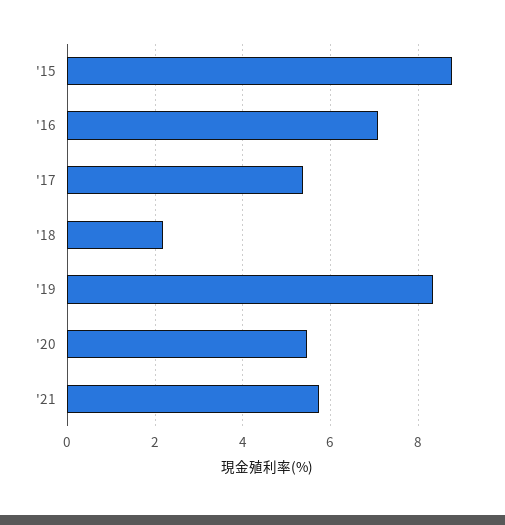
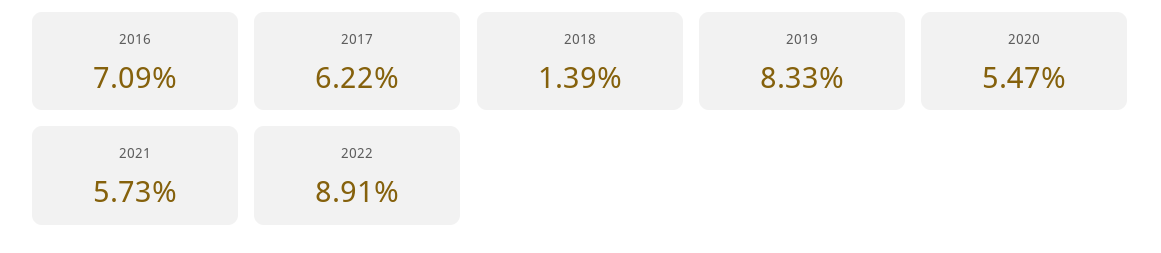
'15: 8.8 -> none
'17: 5.4 -> 6.22
'18: 2.2 -> 1.39
2022: none -> 8.91

